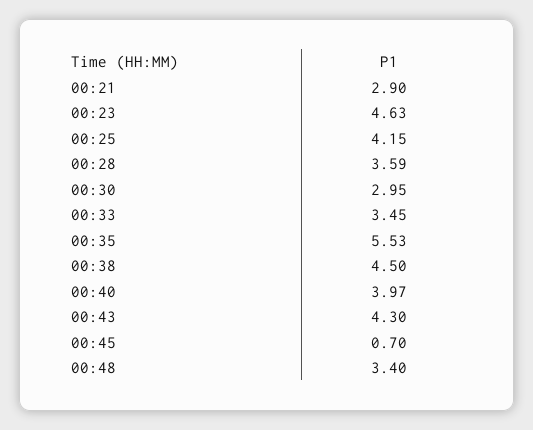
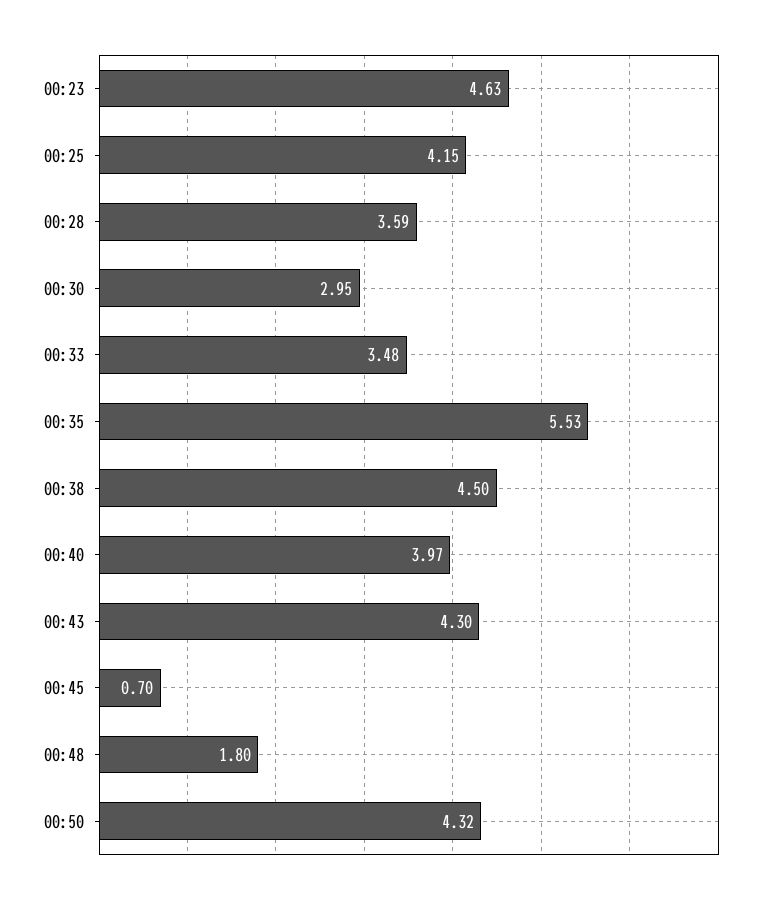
00:21: 2.9 -> none
00:33: 3.45 -> 3.48
00:48: 3.4 -> 1.8
00:50: none -> 4.32

